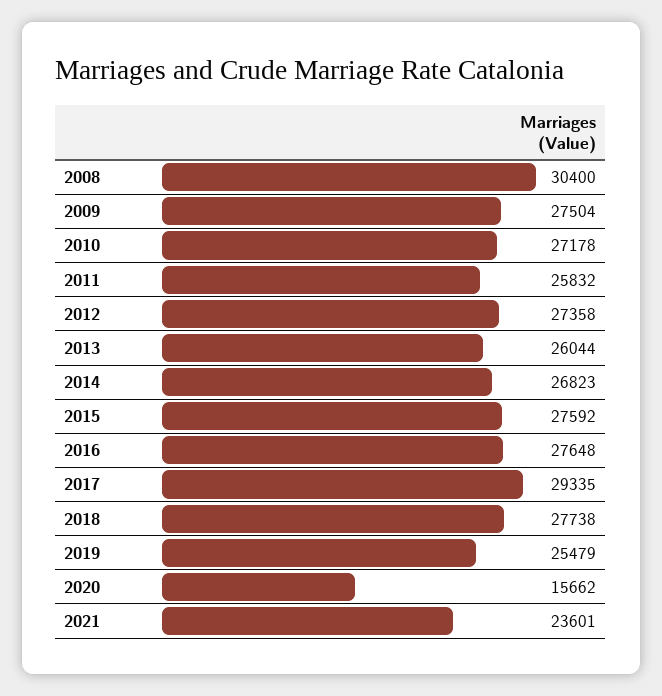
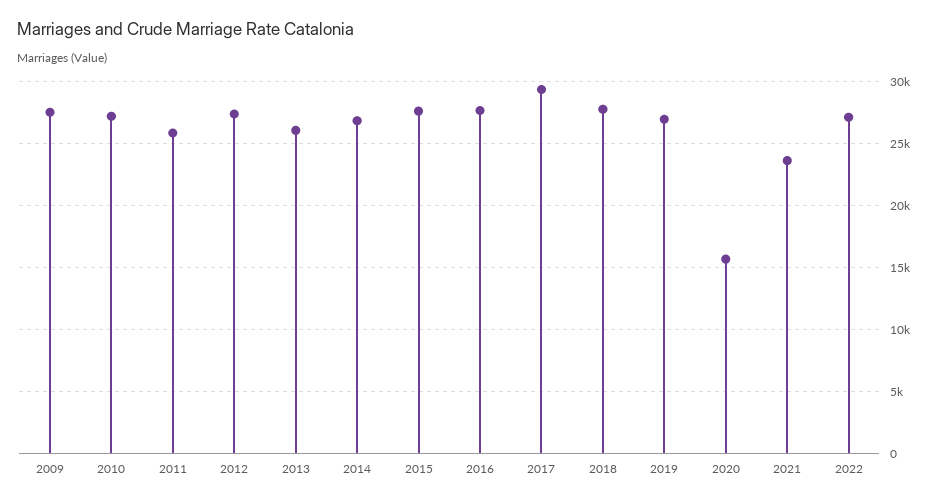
2008: 30400 -> none
2019: 25479 -> 27000
2022: none -> 27000

